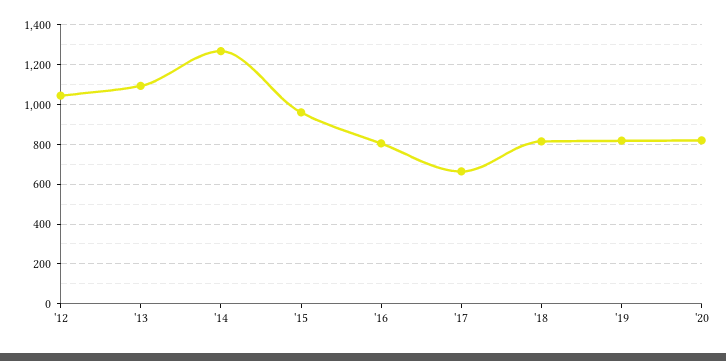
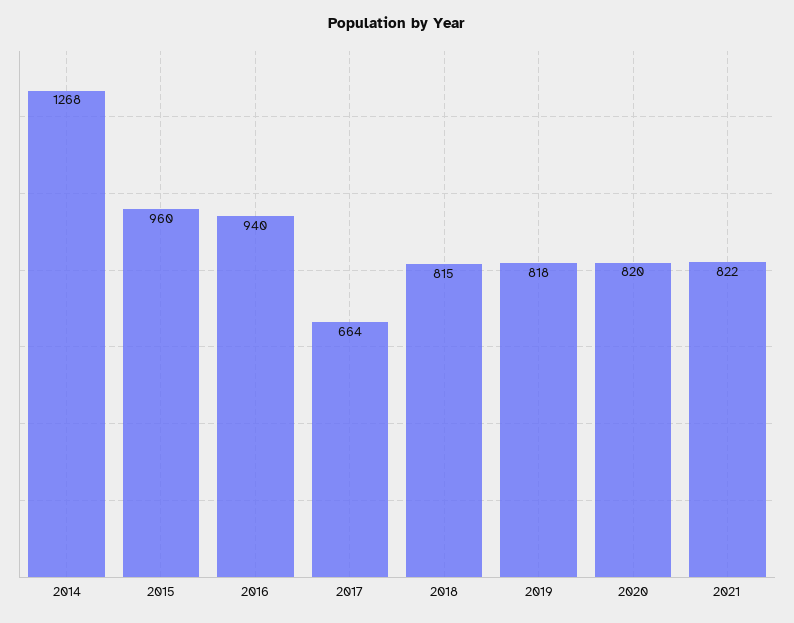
'12: 1050 -> none
'13: 1100 -> none
'16: 800 -> 940
2021: none -> 822

